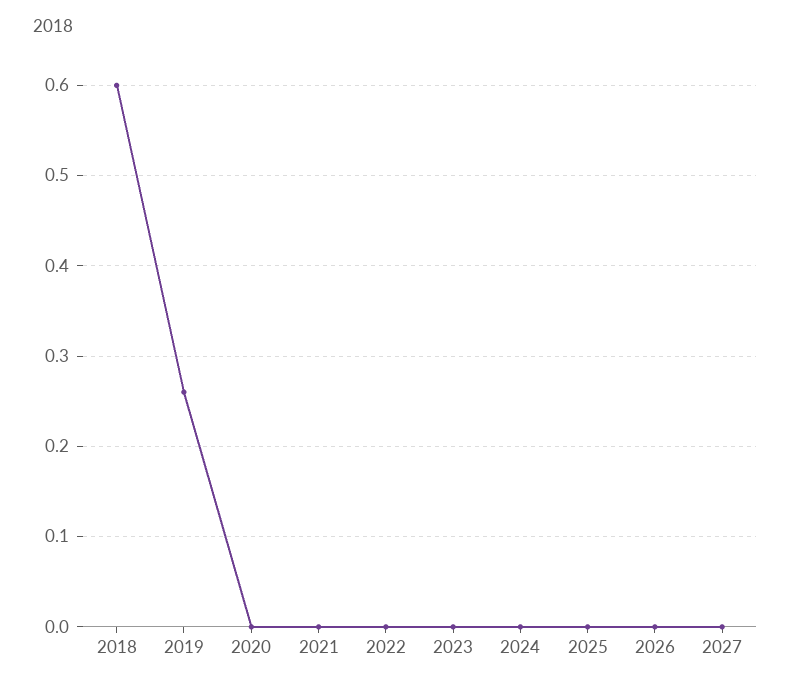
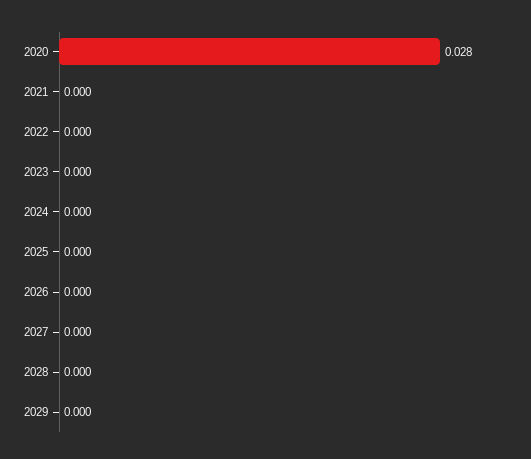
2018: 0.6 -> none
2019: 0.26 -> none
2020: 0 -> 0.028
2028: none -> 0
2029: none -> 0

